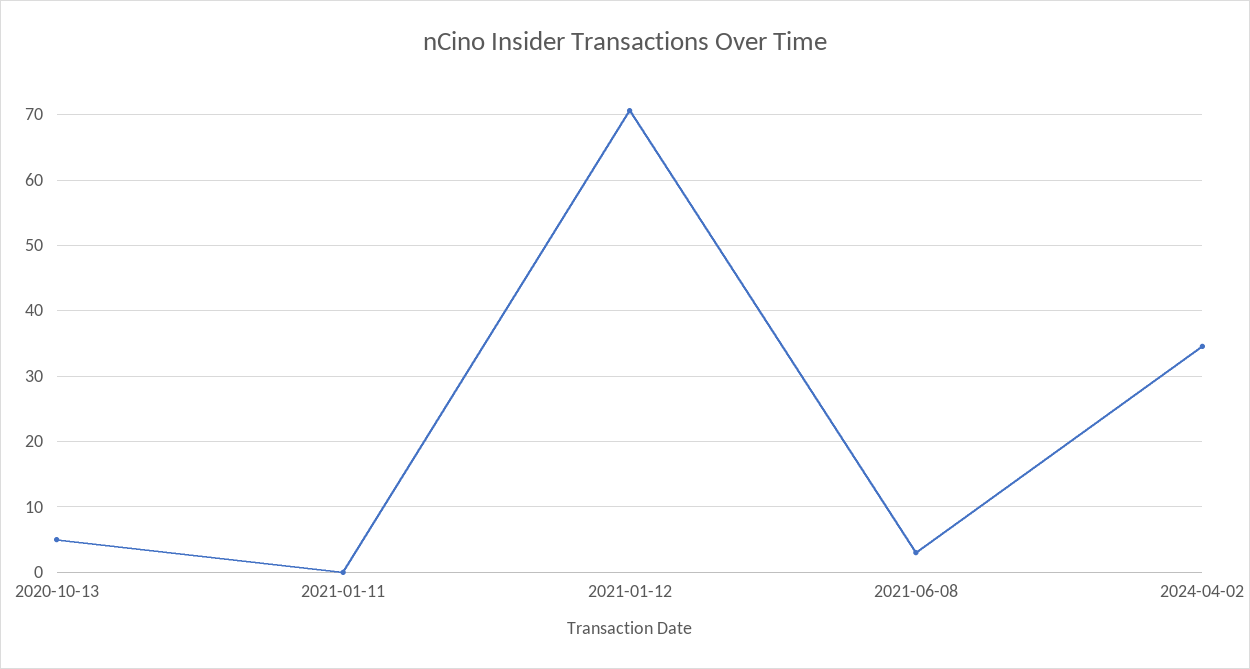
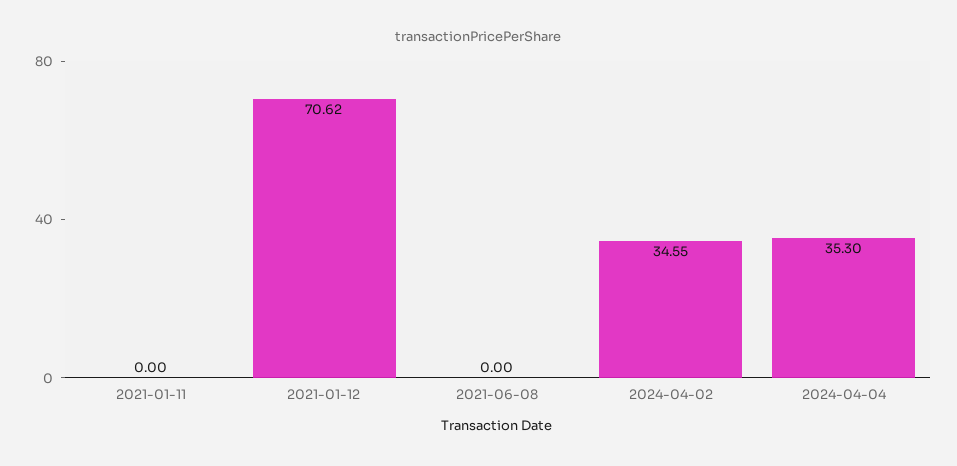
2020-10-13: 5 -> none
2021-06-08: 3 -> 0
2024-04-04: none -> 35.3

